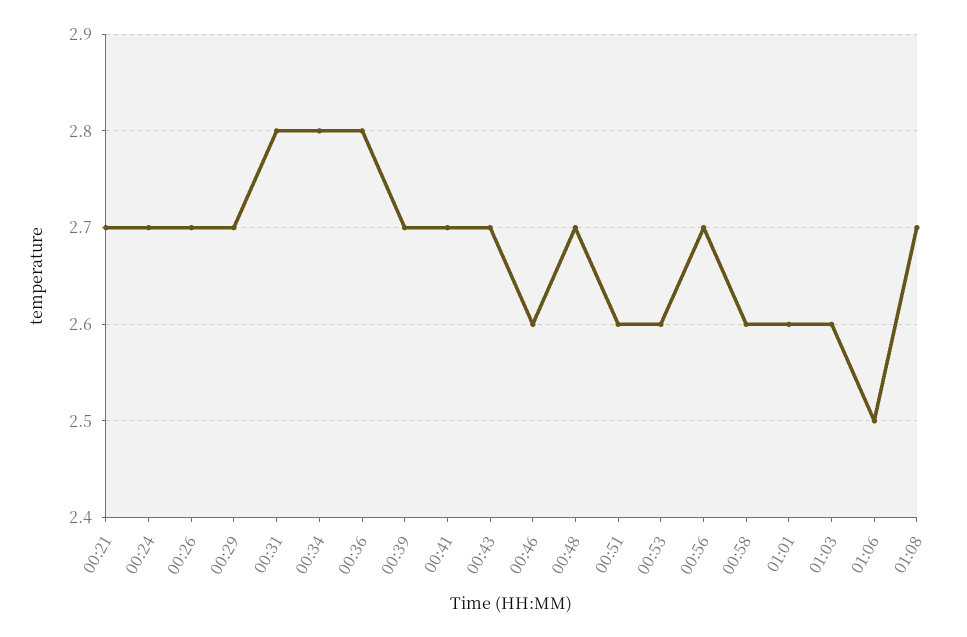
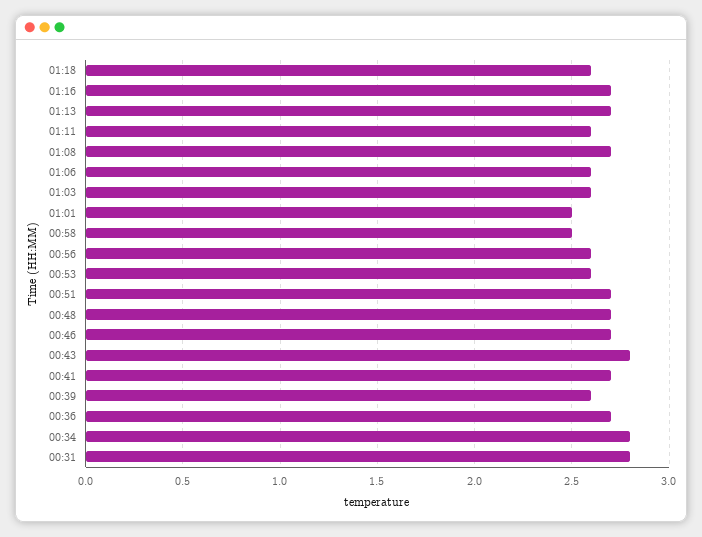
00:21: 2.7 -> none
00:24: 2.7 -> none
00:26: 2.7 -> none
00:29: 2.7 -> none
00:36: 2.8 -> 2.7
00:39: 2.7 -> 2.6
00:43: 2.7 -> 2.8
00:46: 2.6 -> 2.7
00:51: 2.6 -> 2.7
00:56: 2.7 -> 2.6
00:58: 2.6 -> 2.5
01:01: 2.6 -> 2.5
01:06: 2.5 -> 2.6
01:18: none -> 2.6
01:16: none -> 2.7
01:13: none -> 2.7
01:11: none -> 2.6

